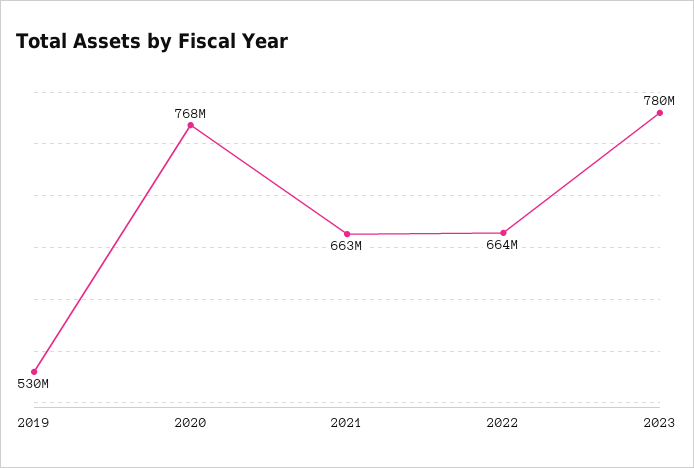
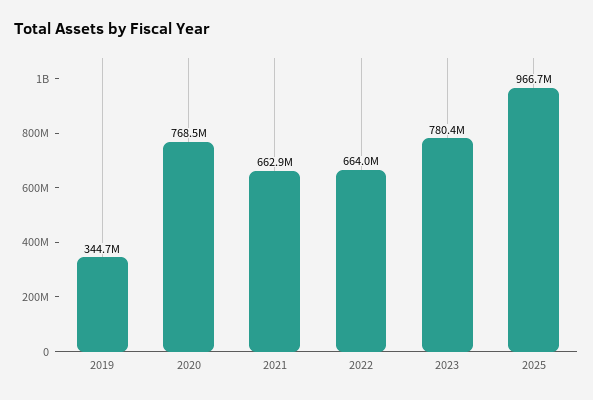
2019: 530000000 -> 344700000
2025: none -> 966700000

